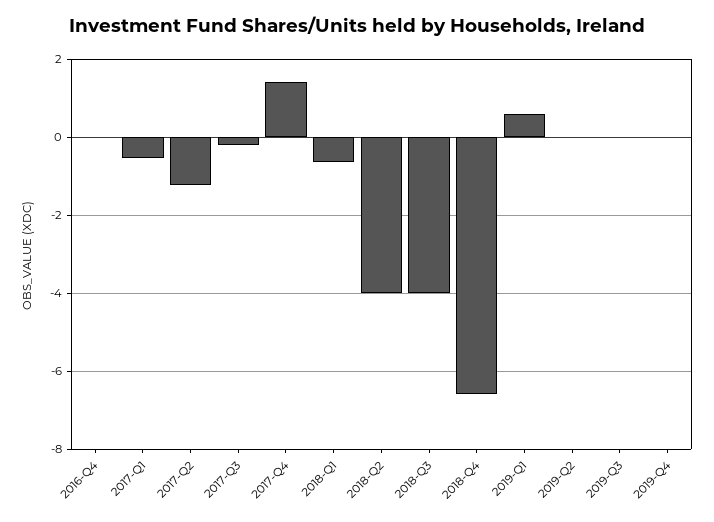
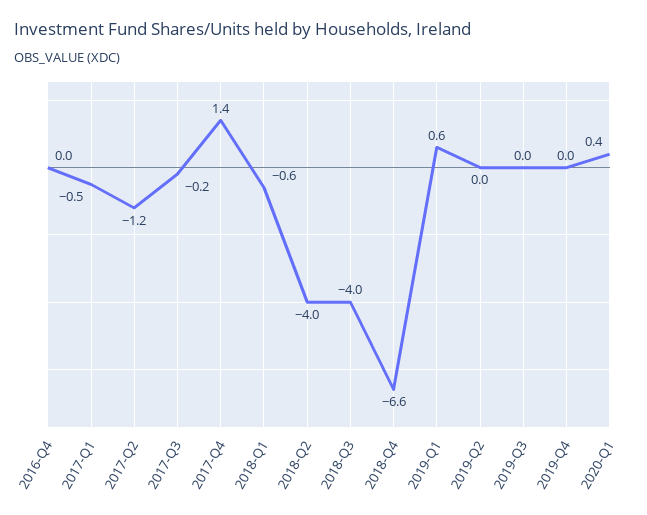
2020-Q1: none -> 0.4

